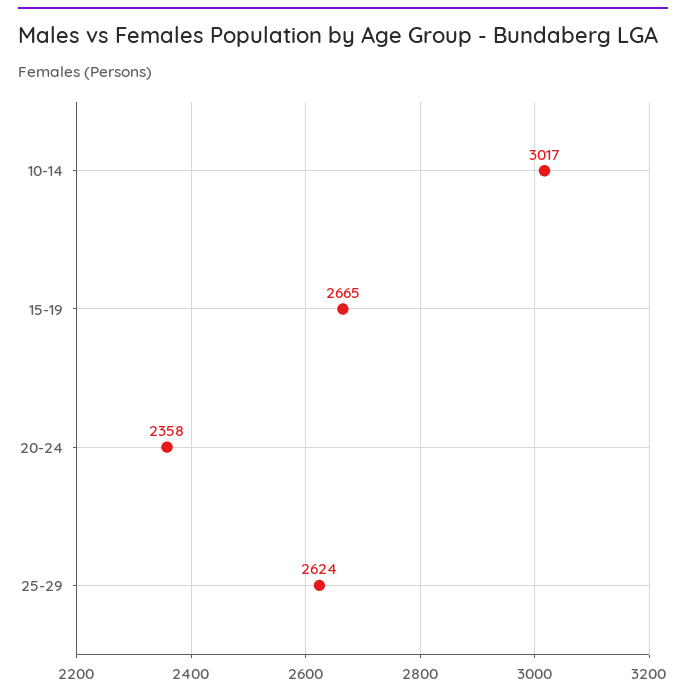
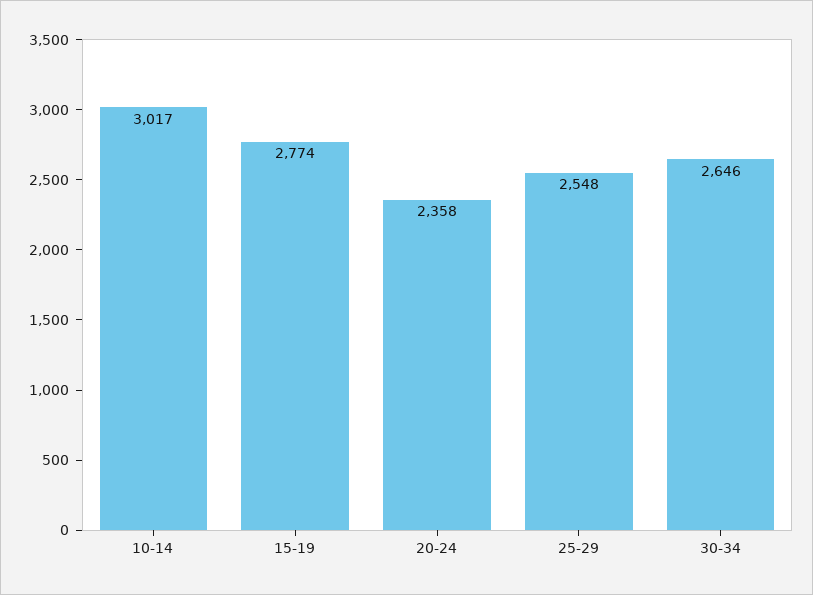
15-19: 2665 -> 2774
25-29: 2624 -> 2548
30-34: none -> 2646

